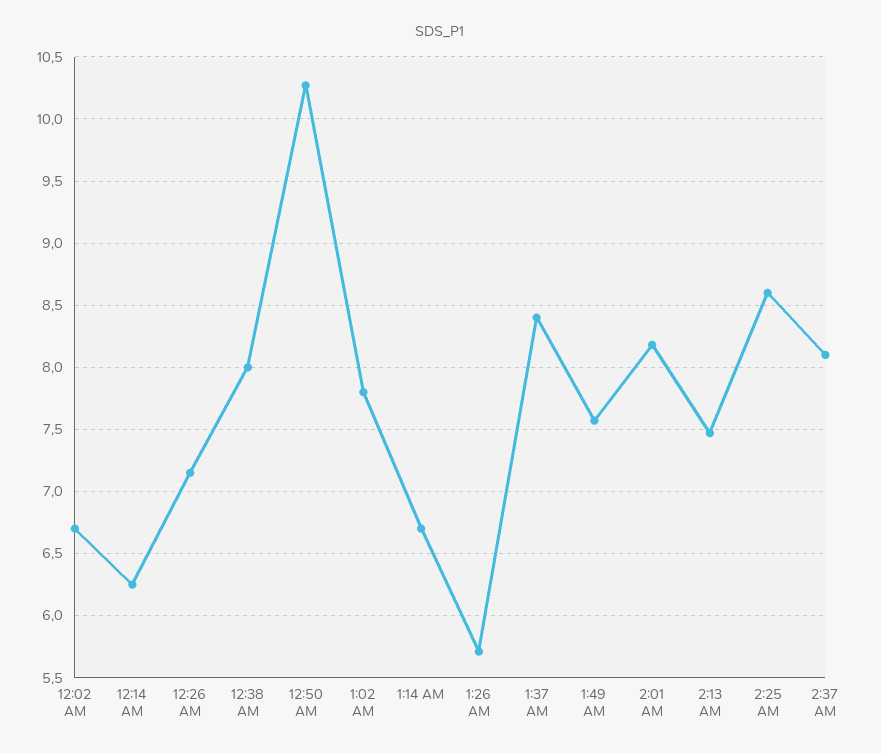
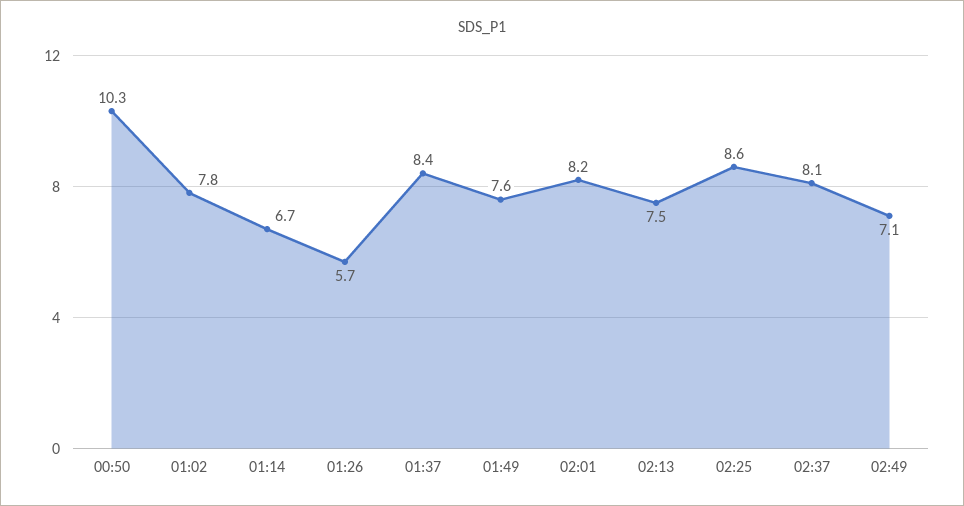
12:02 AM: 6.7 -> none
12:14 AM: 6.25 -> none
12:26 AM: 7.15 -> none
12:38 AM: 8 -> none
02:49: none -> 7.1

